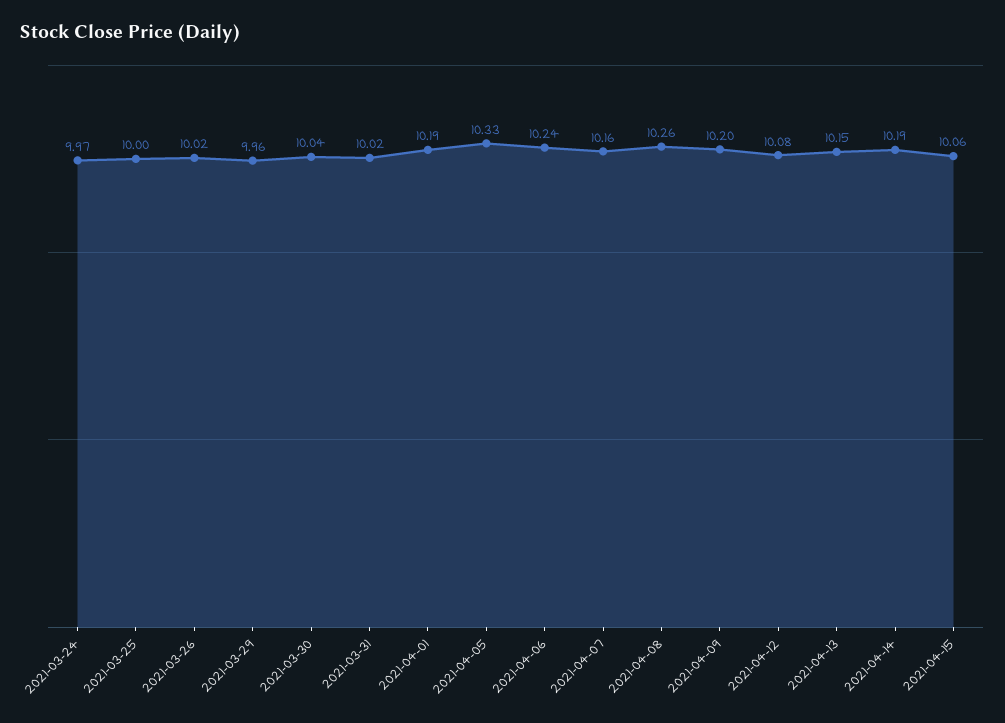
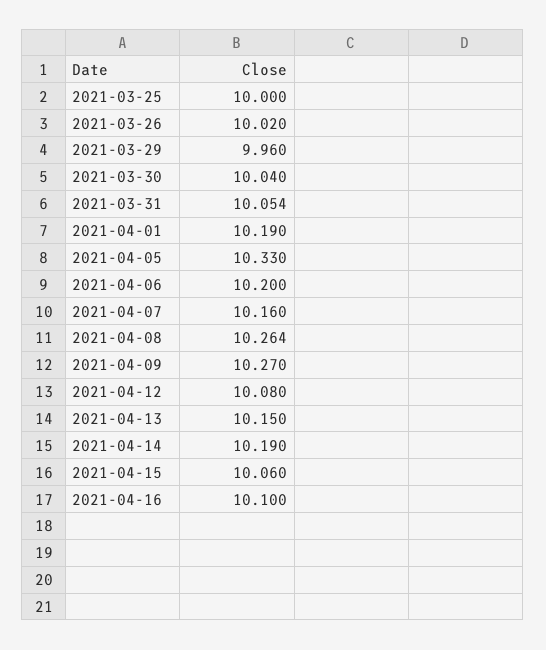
2021-03-24: 9.97 -> none
2021-03-31: 10.02 -> 10.054
2021-04-06: 10.24 -> 10.2
2021-04-09: 10.2 -> 10.27
2021-04-16: none -> 10.1

